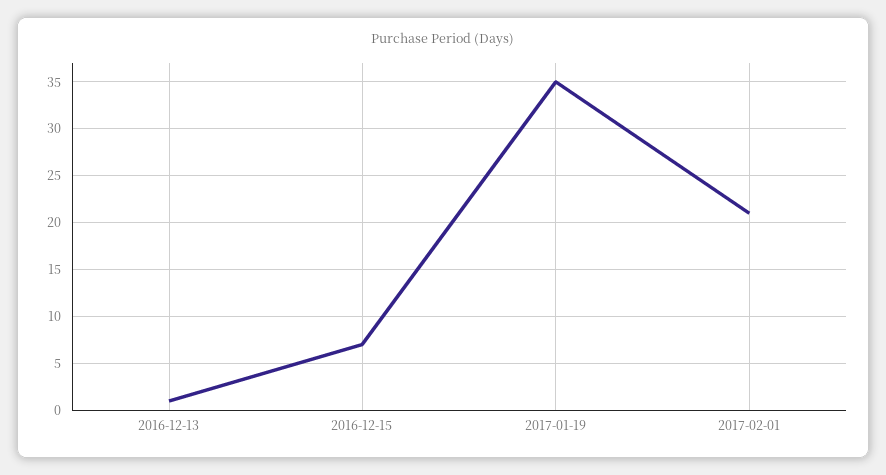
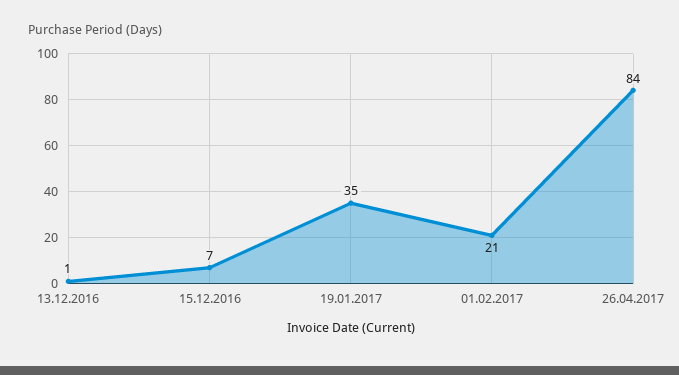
26.04.2017: none -> 84

